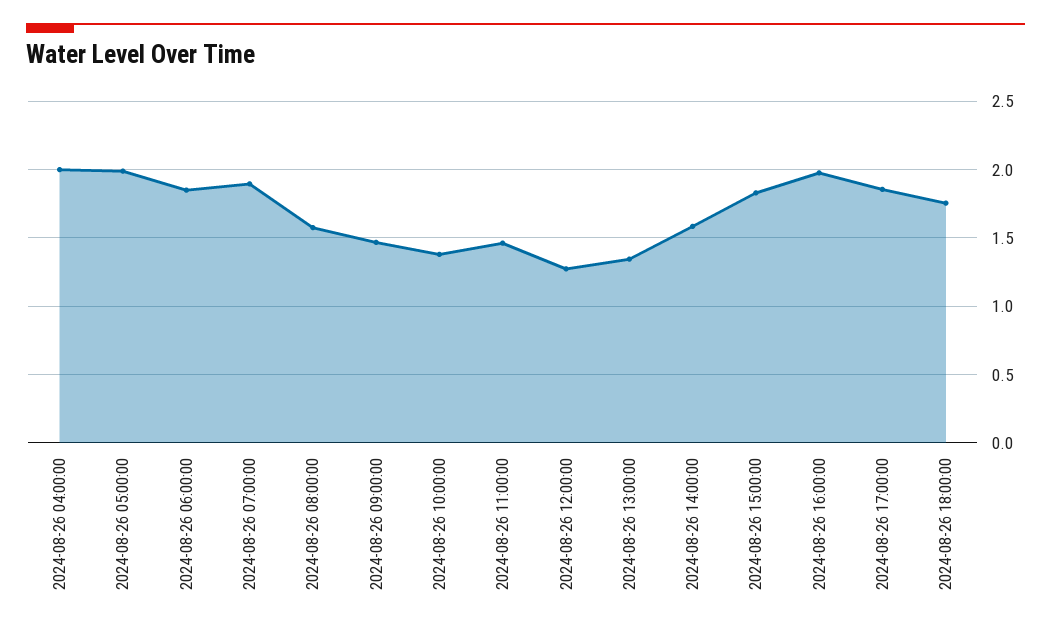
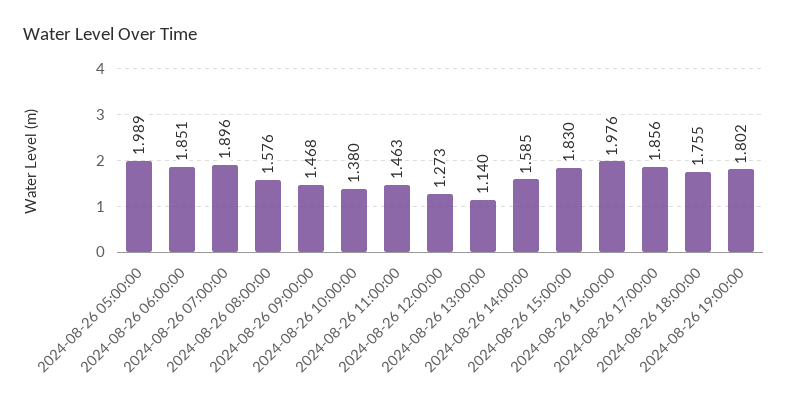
2024-08-26 04:00:00: 2 -> none
2024-08-26 13:00:00: 1.35 -> 1.14
2024-08-26 19:00:00: none -> 1.802

